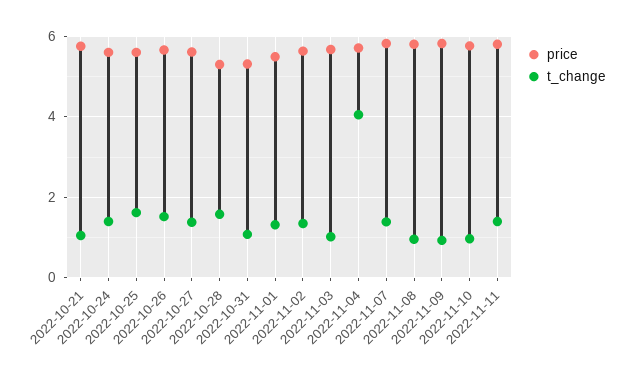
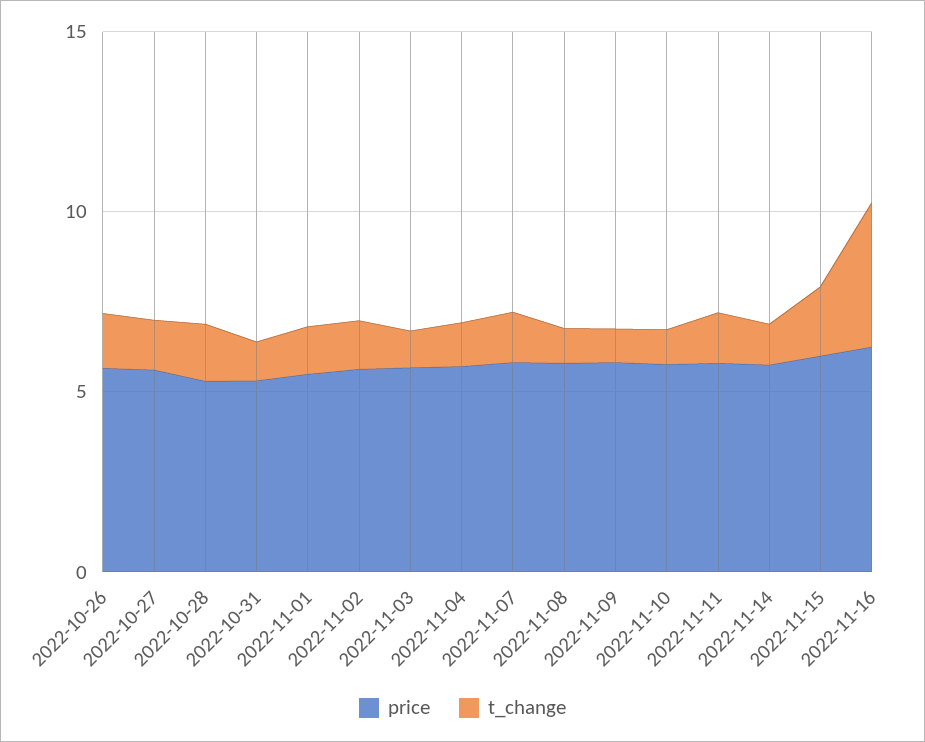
price, 2022-10-21: 5.8 -> none
t_change, 2022-10-21: 1 -> none
price, 2022-10-24: 5.6 -> none
t_change, 2022-10-24: 1.4 -> none
price, 2022-10-25: 5.6 -> none
t_change, 2022-10-25: 1.6 -> none
t_change, 2022-11-04: 4 -> 1
price, 2022-11-14: none -> 6
t_change, 2022-11-14: none -> 1
price, 2022-11-15: none -> 6
t_change, 2022-11-15: none -> 2
price, 2022-11-16: none -> 6
t_change, 2022-11-16: none -> 4

